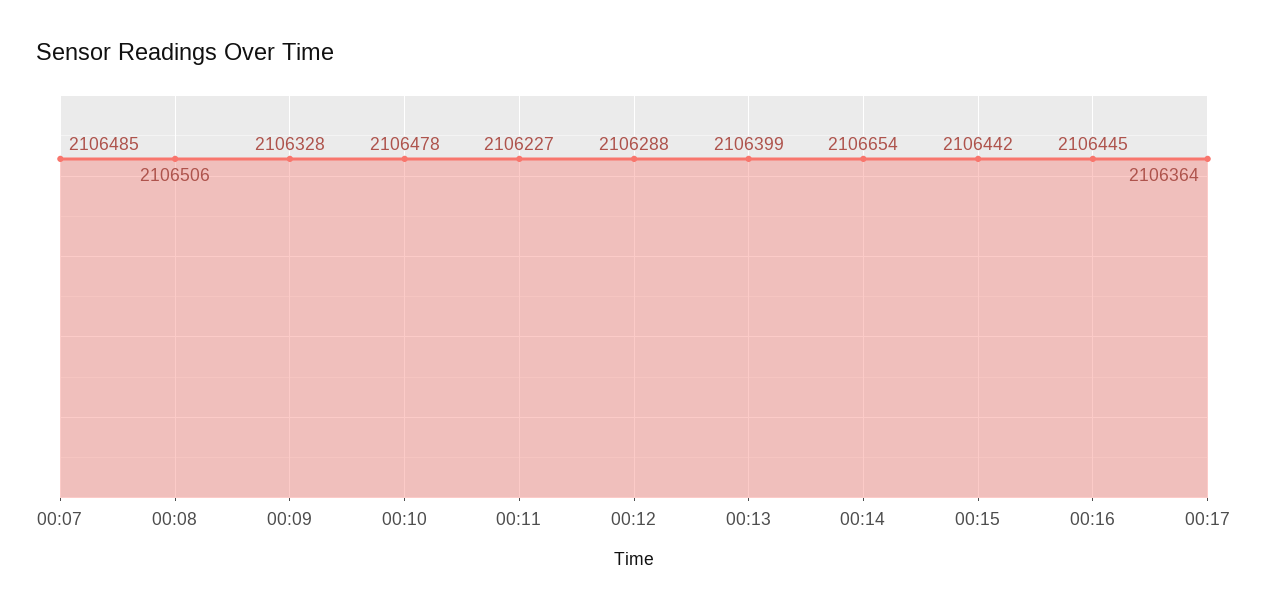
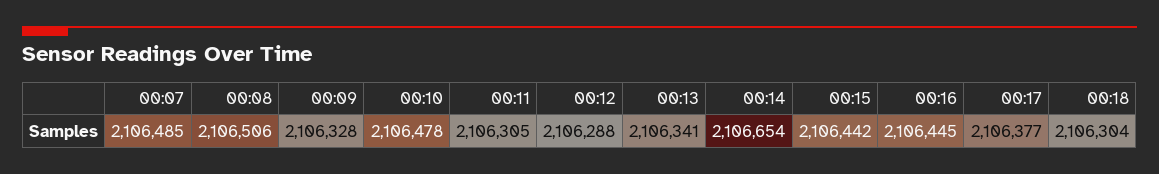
00:11: 2106227 -> 2106305
00:13: 2106399 -> 2106341
00:17: 2106364 -> 2106377
00:18: none -> 2106304

